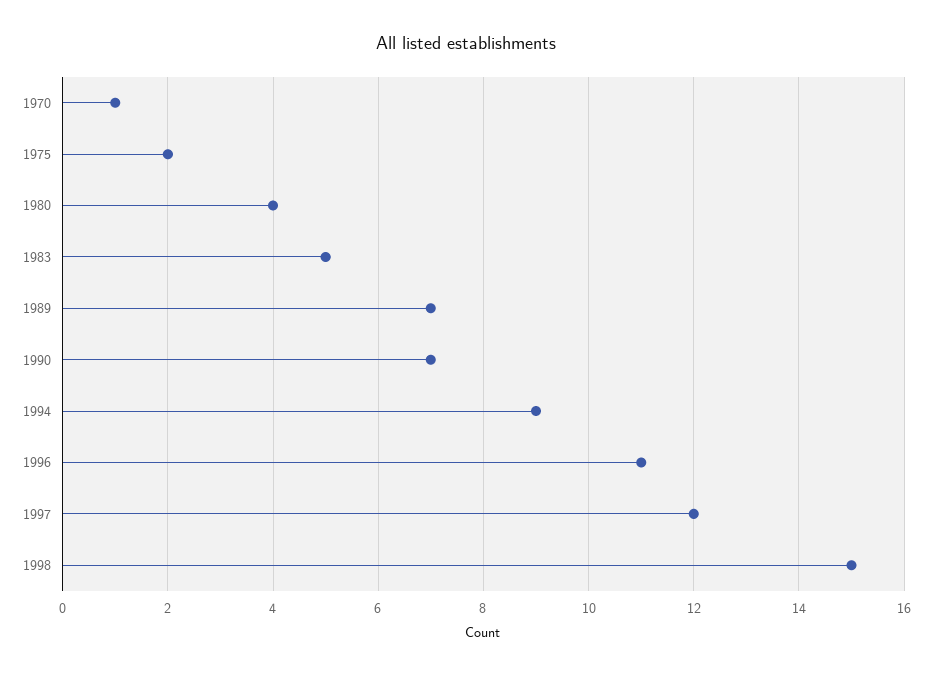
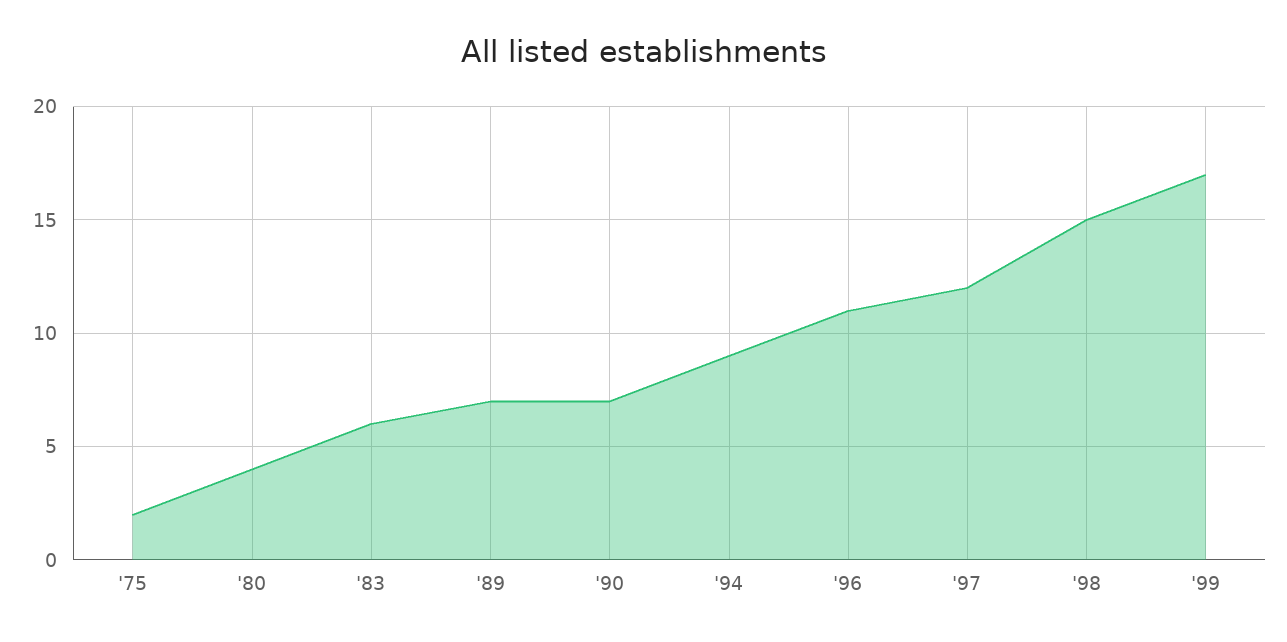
1970: 1 -> none
1983: 5 -> 6
'99: none -> 17

